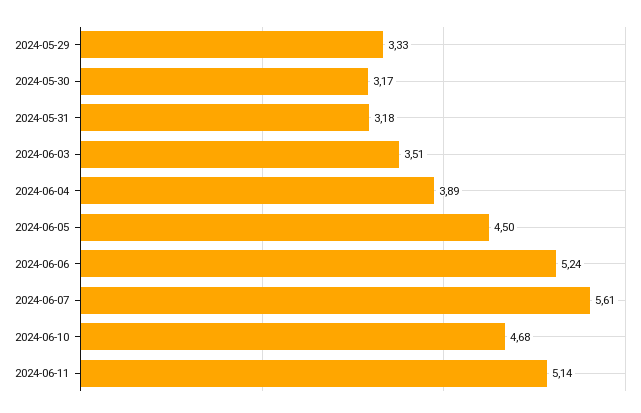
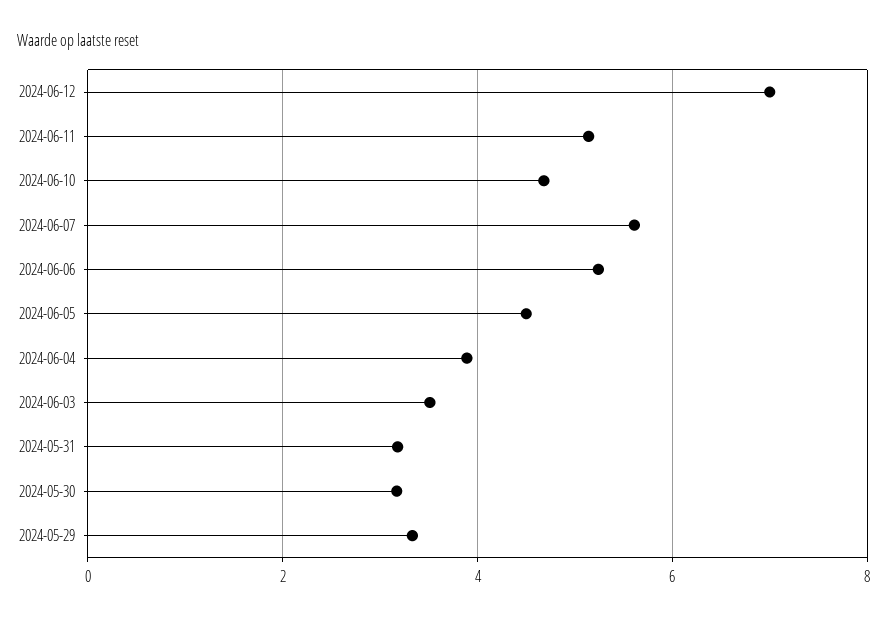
2024-06-12: none -> 7

